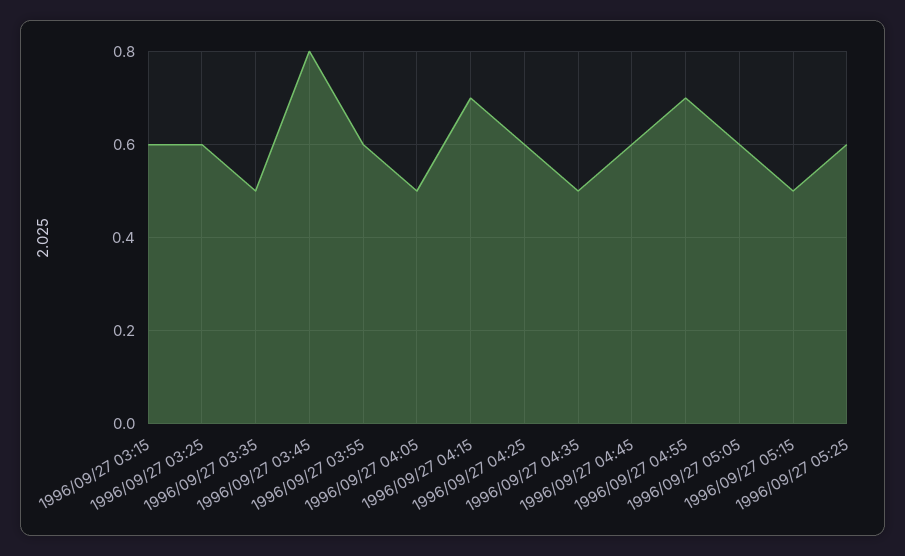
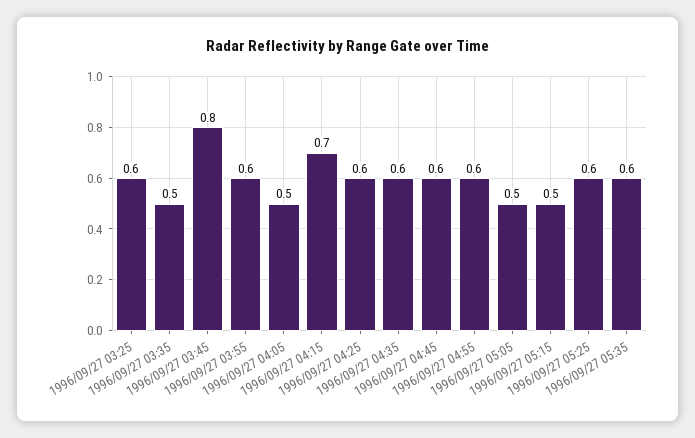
1996/09/27 03:15: 0.6 -> none
1996/09/27 04:35: 0.5 -> 0.6
1996/09/27 04:55: 0.7 -> 0.6
1996/09/27 05:05: 0.6 -> 0.5
1996/09/27 05:35: none -> 0.6

